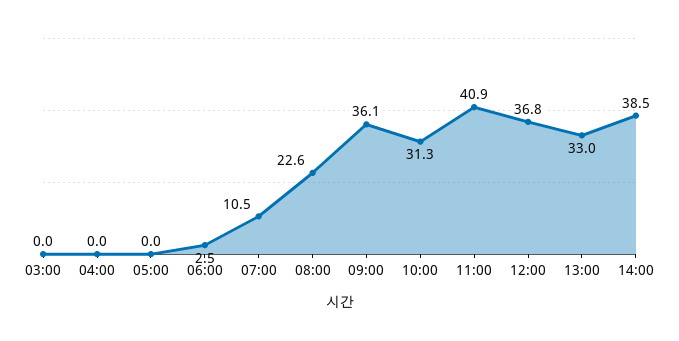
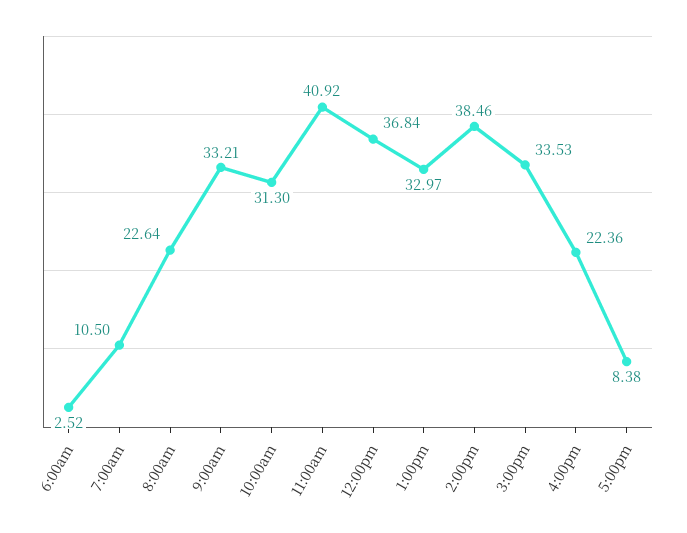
03:00: 0 -> none
04:00: 0 -> none
05:00: 0 -> none
09:00: 36.1 -> 33.21
3:00pm: none -> 33.53
4:00pm: none -> 22.36
5:00pm: none -> 8.38

